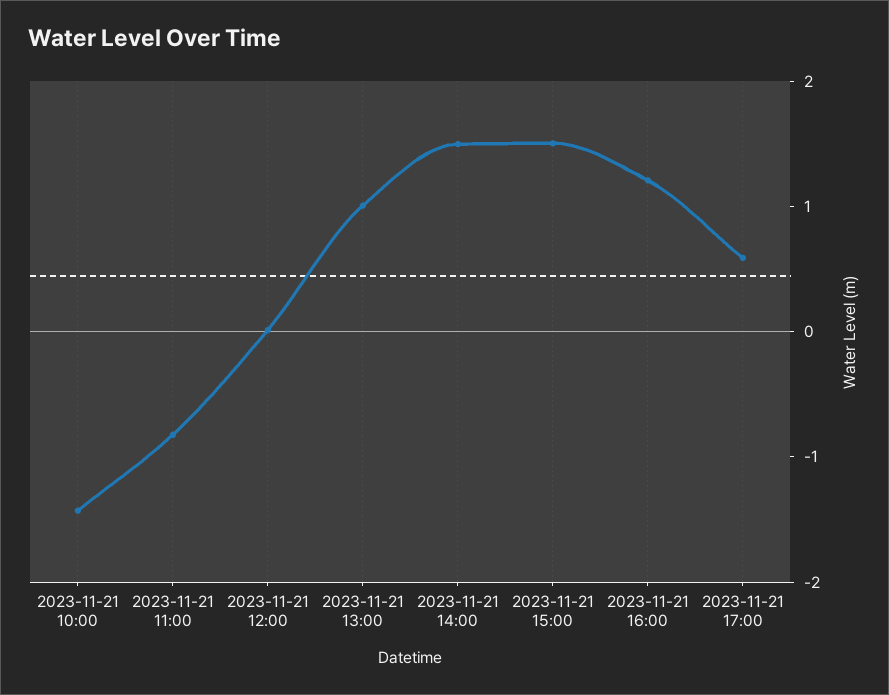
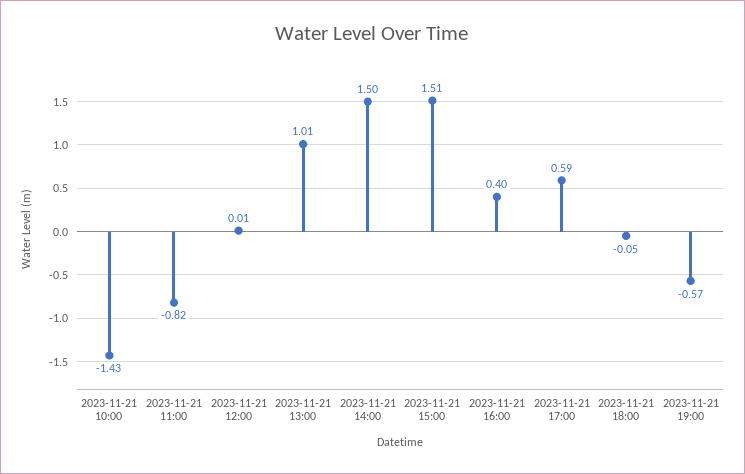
2023-11-21 16:00: 1.2 -> 0.4
2023-11-21 18:00: none -> -0.05
2023-11-21 19:00: none -> -0.57

